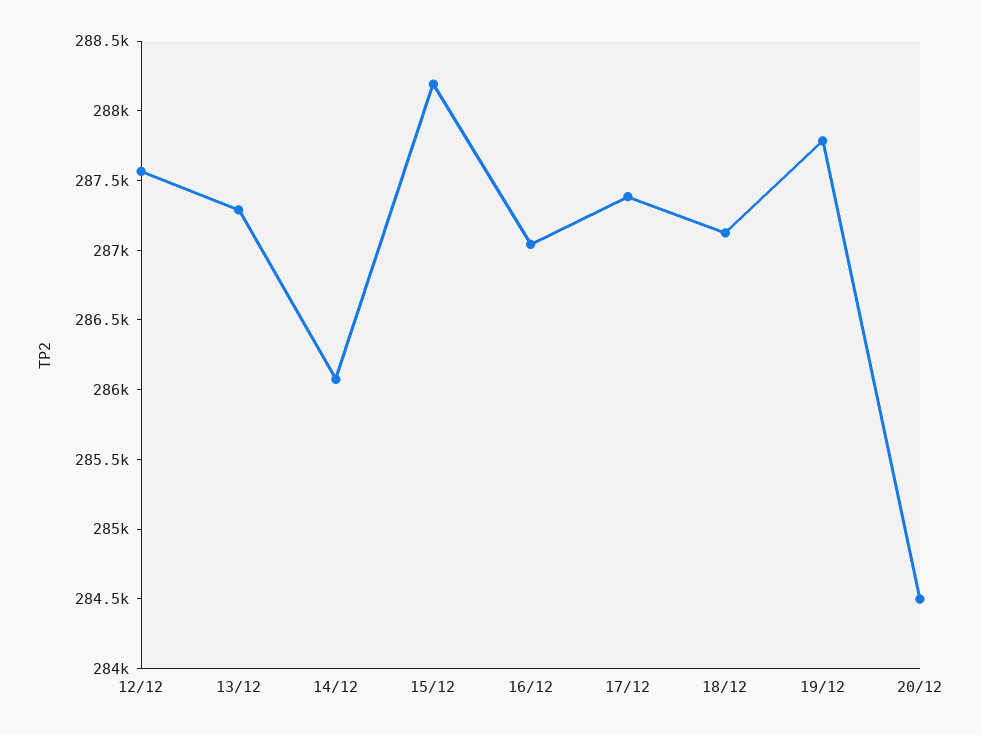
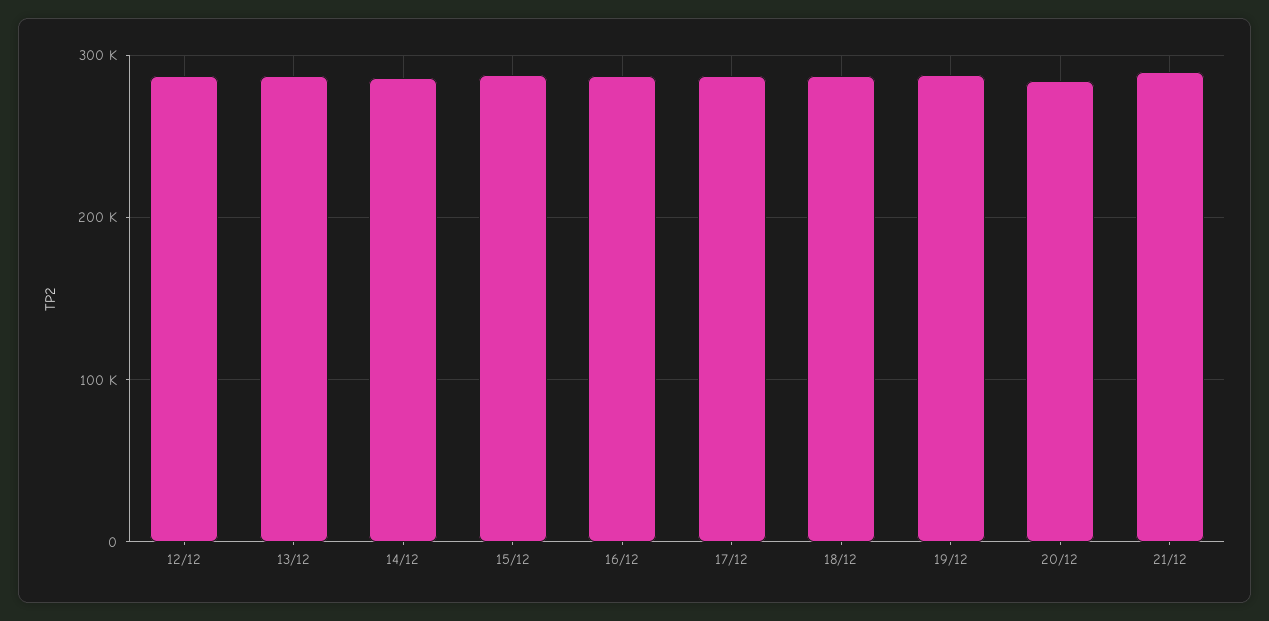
21/12: none -> 290000

